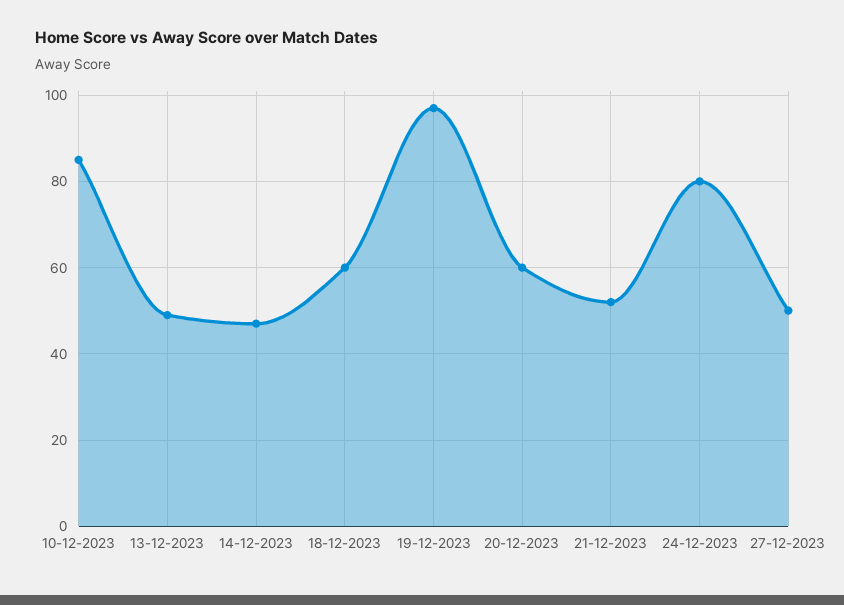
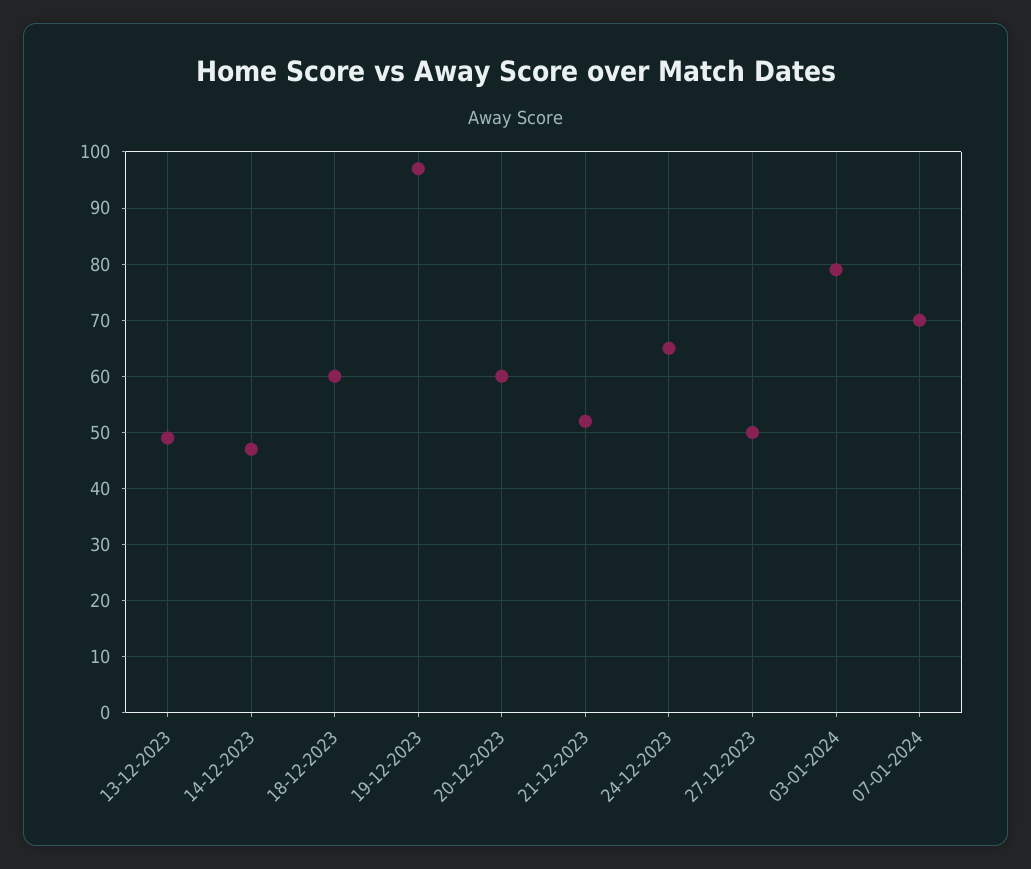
10-12-2023: 85 -> none
24-12-2023: 80 -> 65
03-01-2024: none -> 80
07-01-2024: none -> 70

